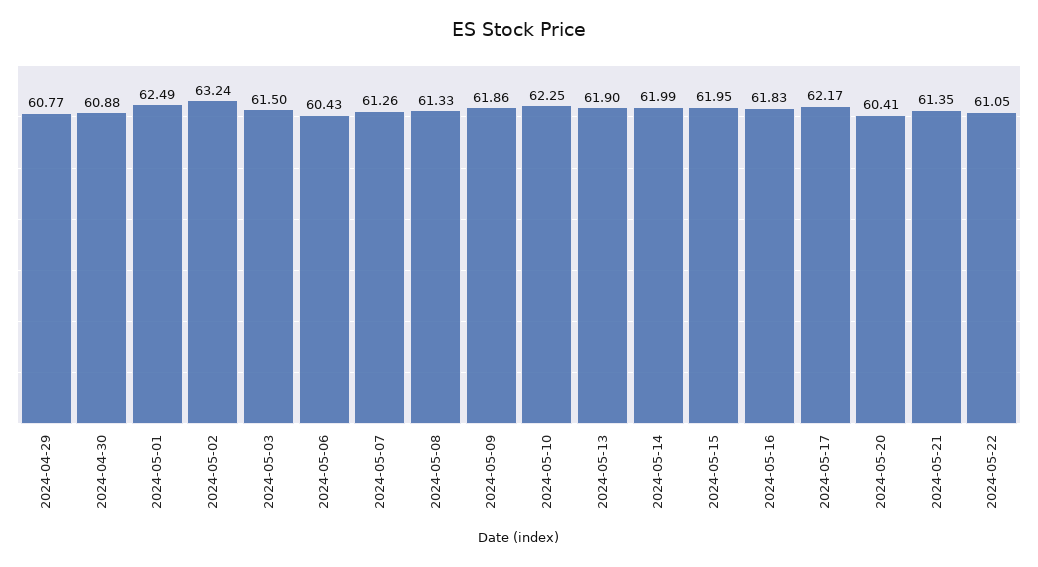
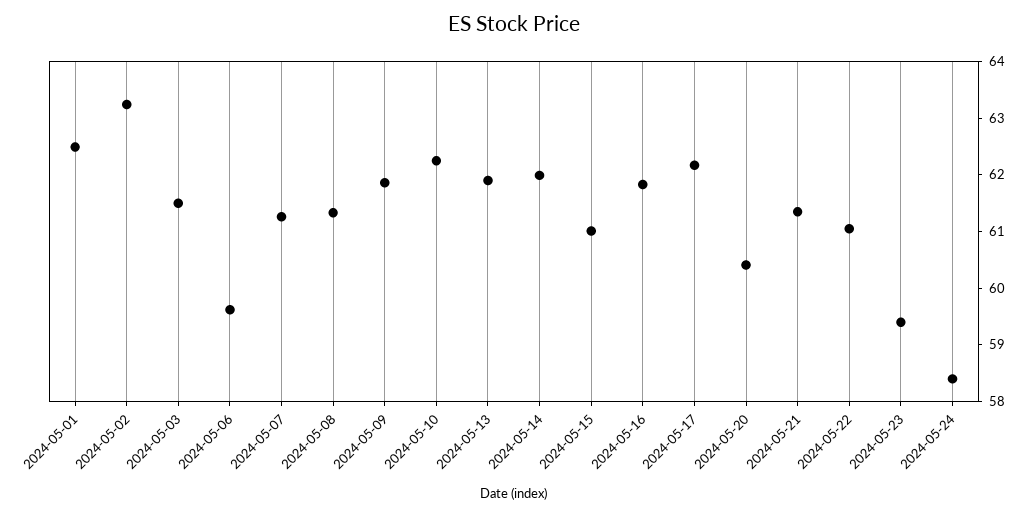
2024-04-29: 60.77 -> none
2024-04-30: 60.88 -> none
2024-05-06: 60.43 -> 59.6
2024-05-15: 61.95 -> 61
2024-05-23: none -> 59.4
2024-05-24: none -> 58.4

